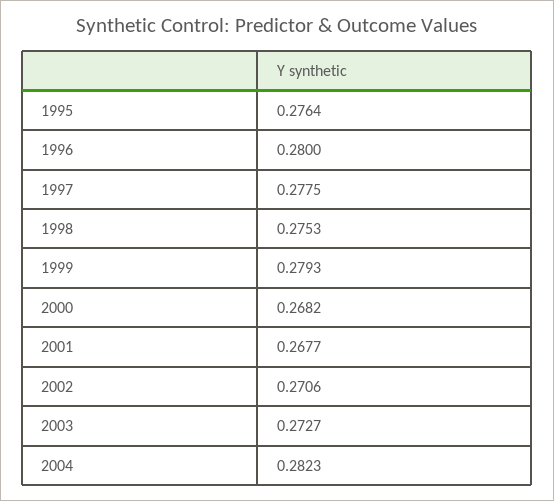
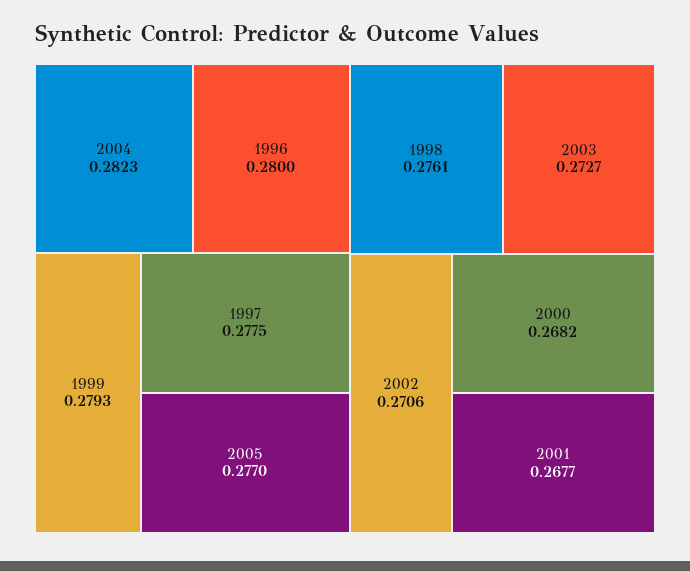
1995: 0.2764 -> none
1998: 0.2753 -> 0.2761
2005: none -> 0.277

